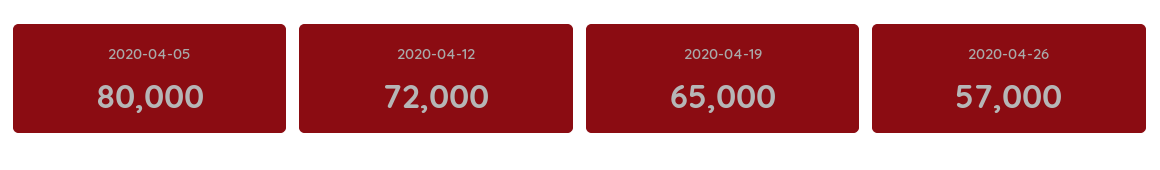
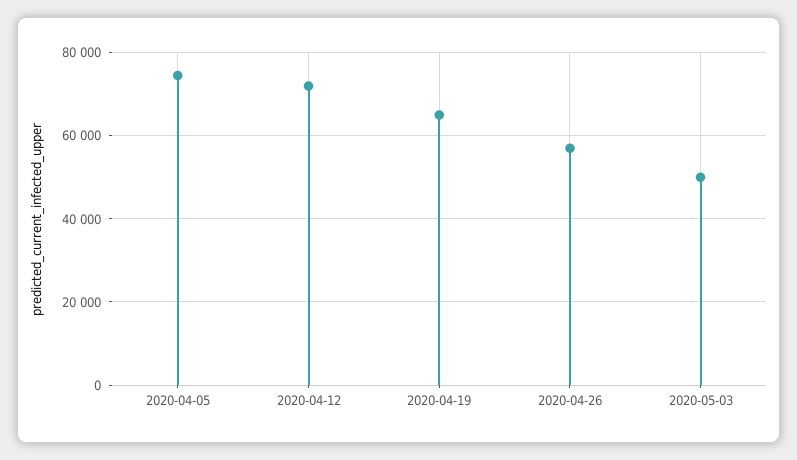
2020-04-05: 80000 -> 74000
2020-05-03: none -> 50000

